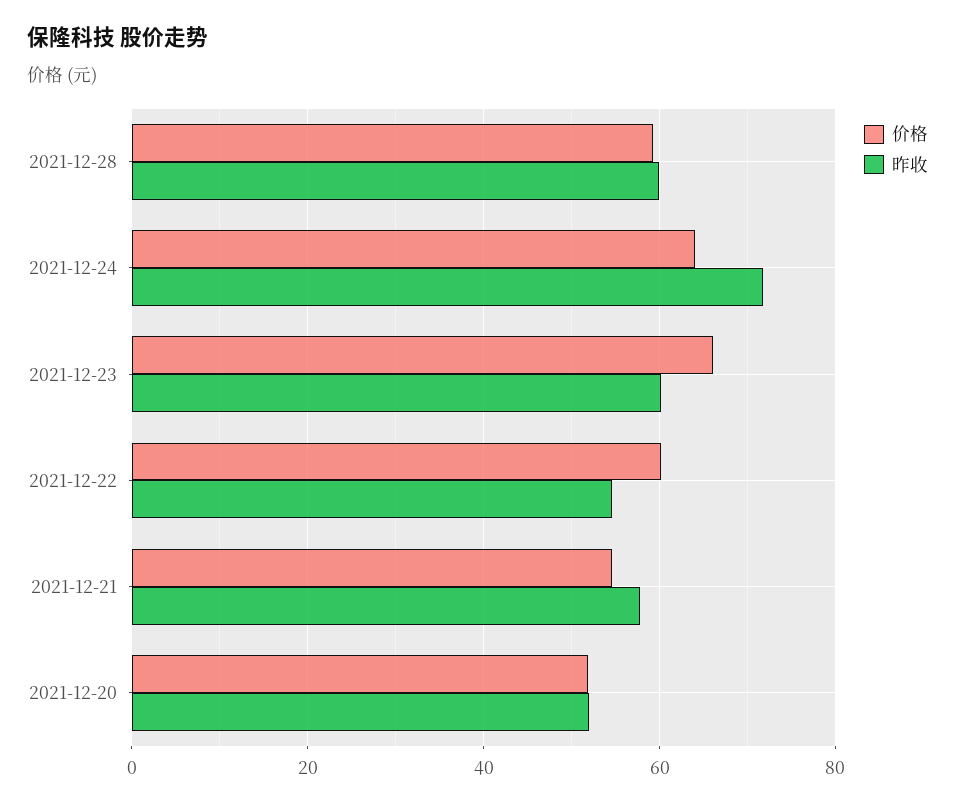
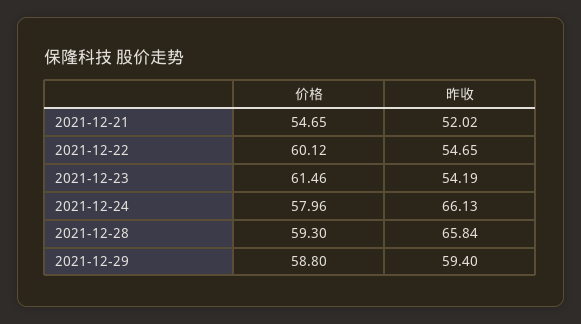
昨收, 2021-12-28: 60 -> 65.84
价格, 2021-12-24: 64 -> 57.96
昨收, 2021-12-24: 72 -> 66.13
价格, 2021-12-23: 66 -> 61.46
昨收, 2021-12-23: 60 -> 54.19
昨收, 2021-12-21: 58 -> 52.02
价格, 2021-12-20: 52 -> none
昨收, 2021-12-20: 52 -> none
价格, 2021-12-29: none -> 58.8
昨收, 2021-12-29: none -> 59.4

